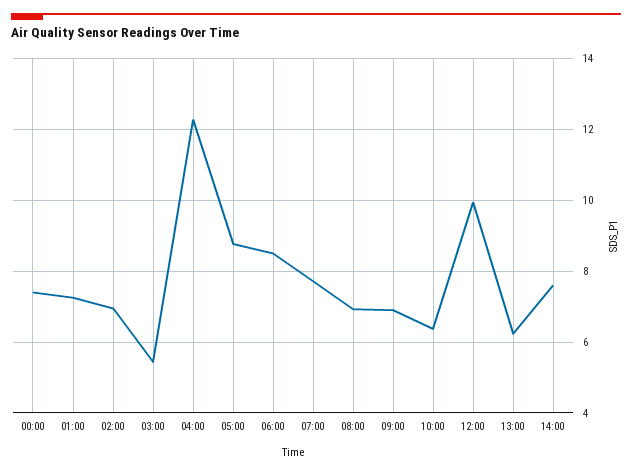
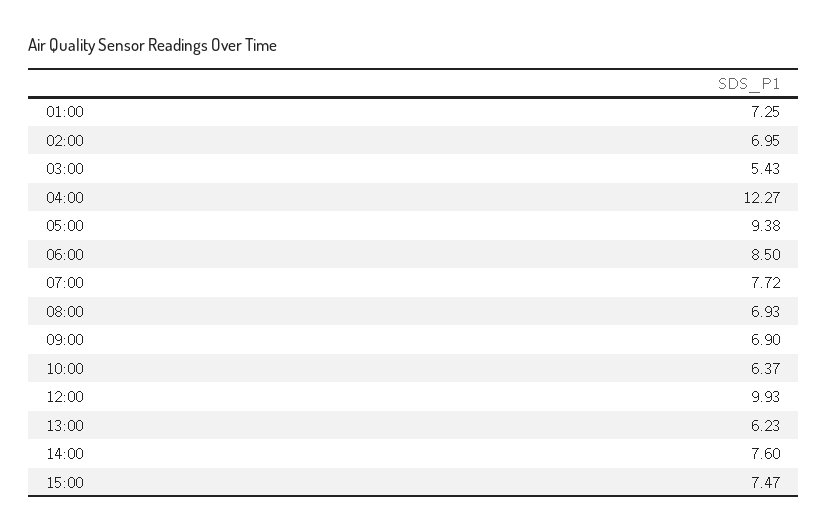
00:00: 7.4 -> none
05:00: 8.8 -> 9.38
15:00: none -> 7.47

